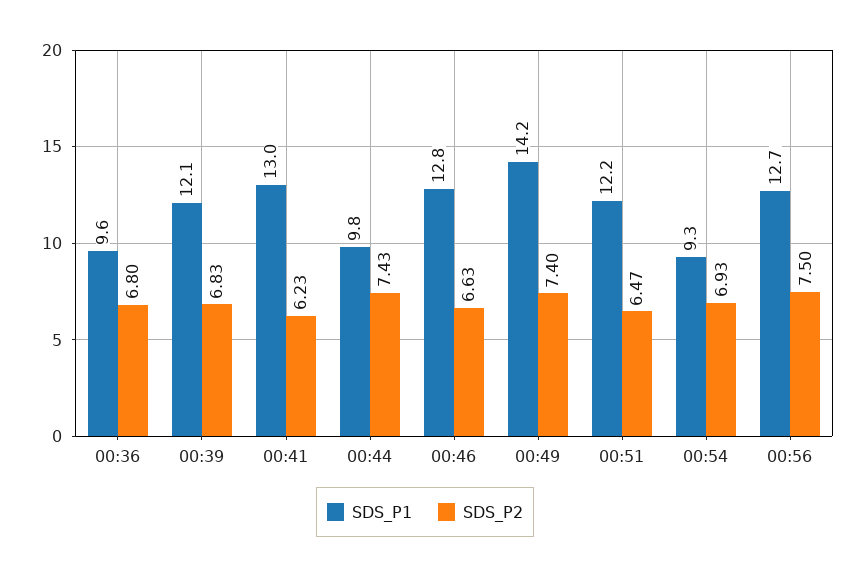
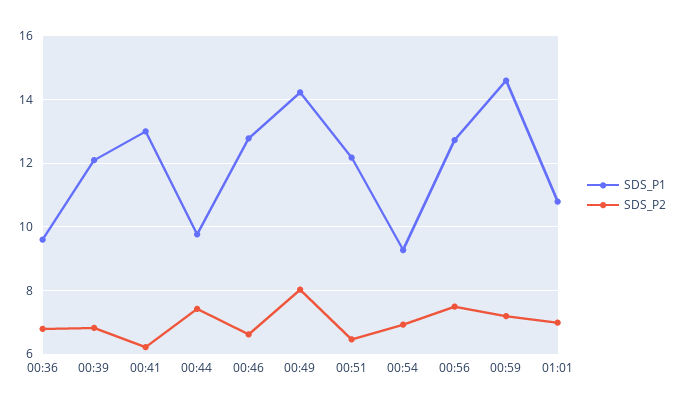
SDS_P2, 00:49: 7.4 -> 8
SDS_P1, 00:59: none -> 14.6
SDS_P2, 00:59: none -> 7.2
SDS_P1, 01:01: none -> 10.8
SDS_P2, 01:01: none -> 7

